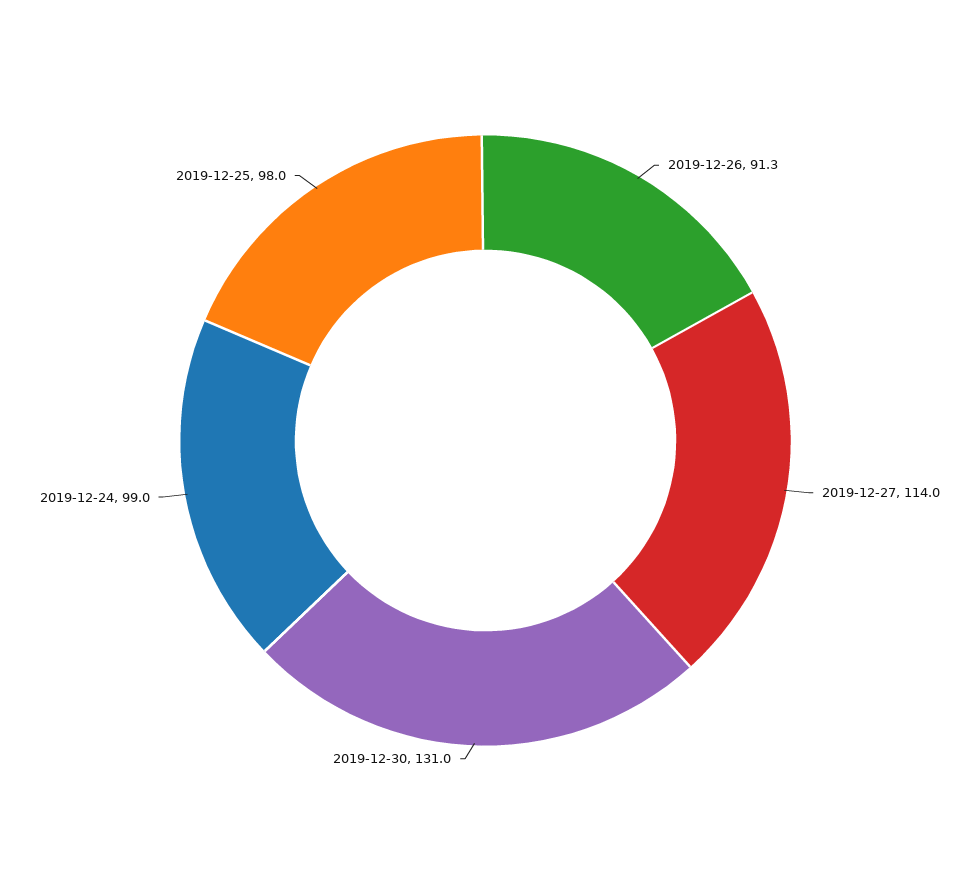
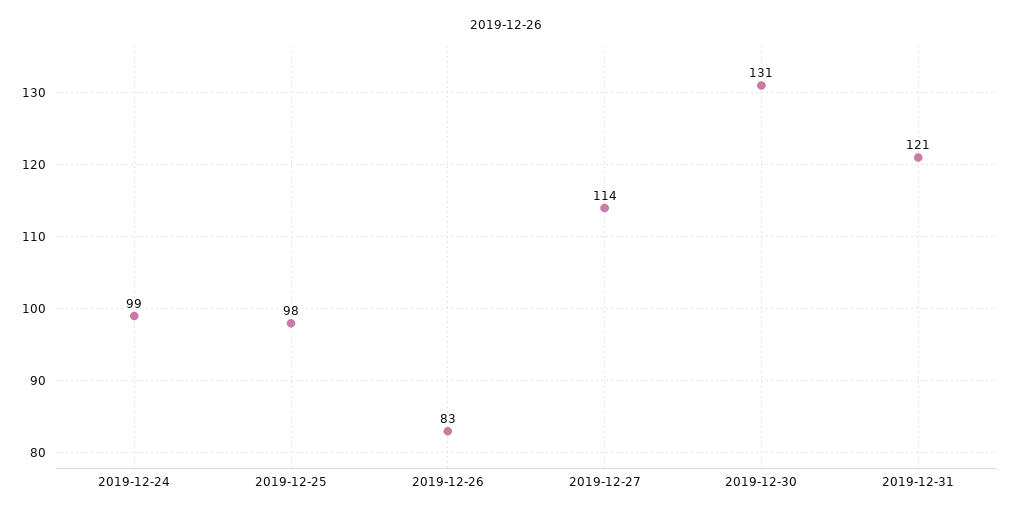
2019-12-26: 91.3 -> 83
2019-12-31: none -> 121

